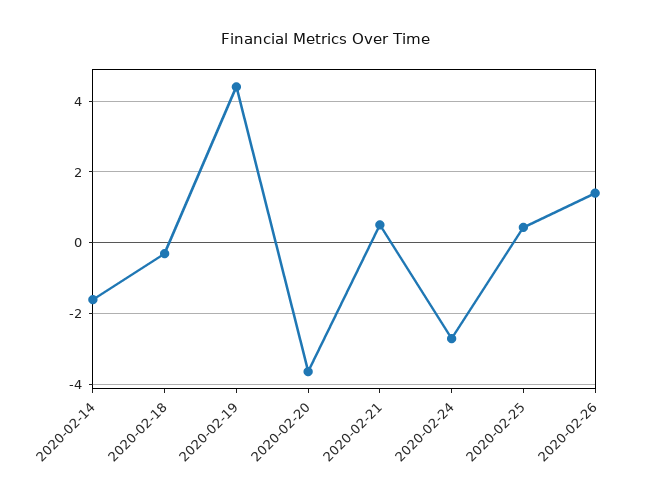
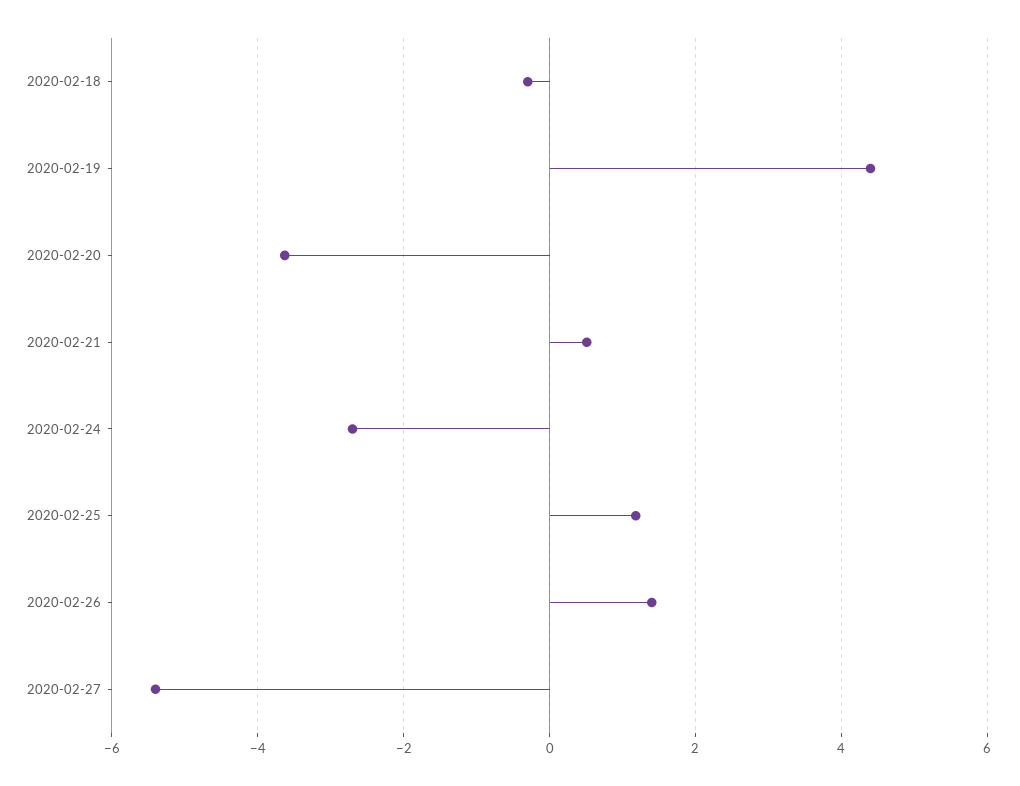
2020-02-14: -1.6 -> none
2020-02-25: 0.4 -> 1.2
2020-02-27: none -> -5.4

